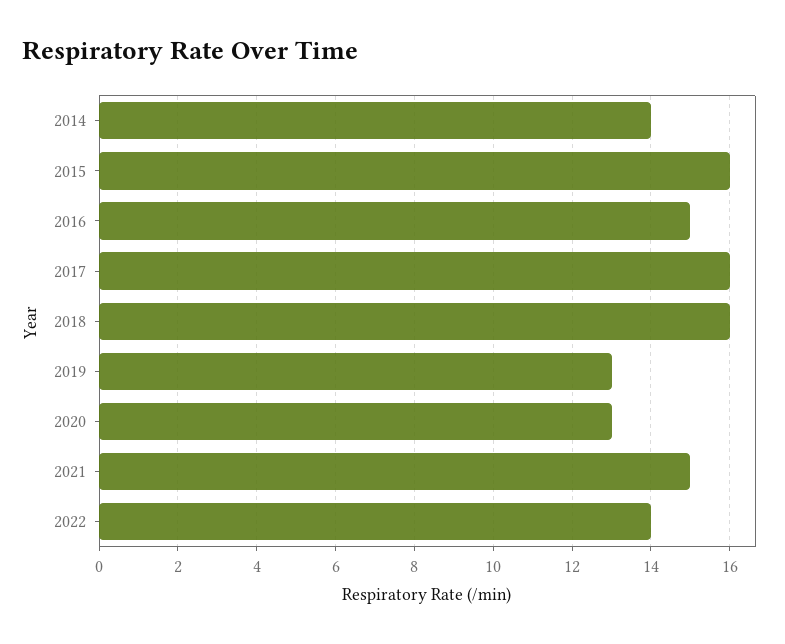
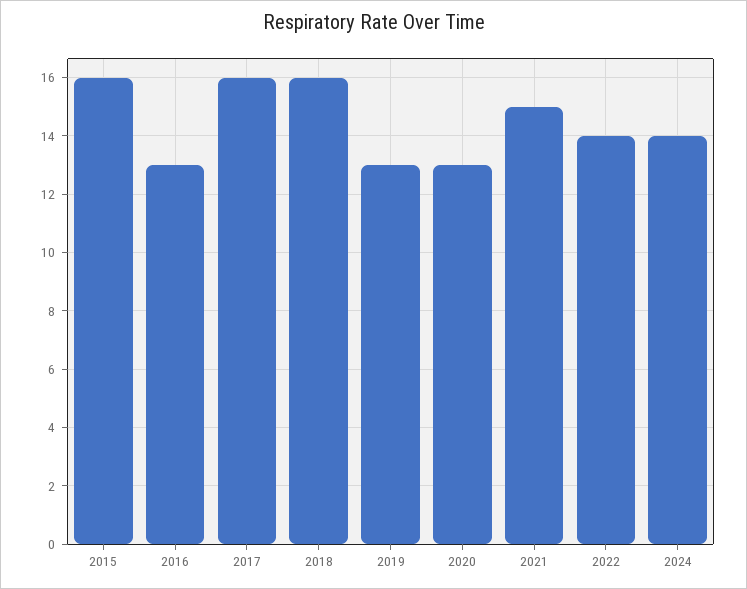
2014: 14 -> none
2016: 15 -> 13
2024: none -> 14

